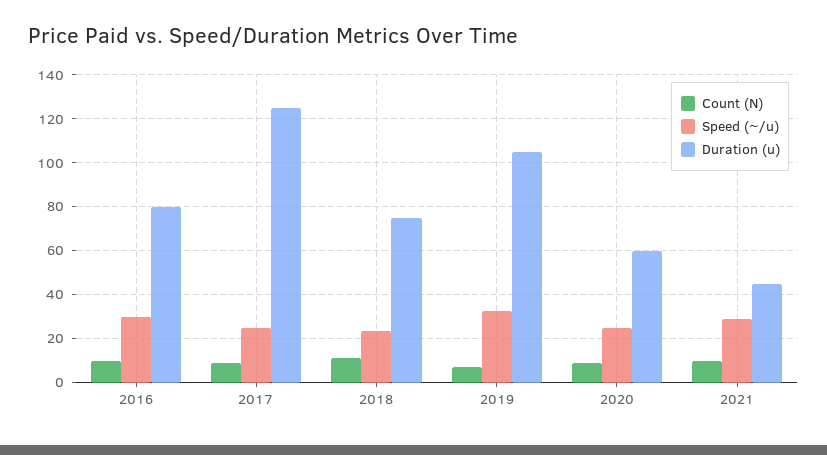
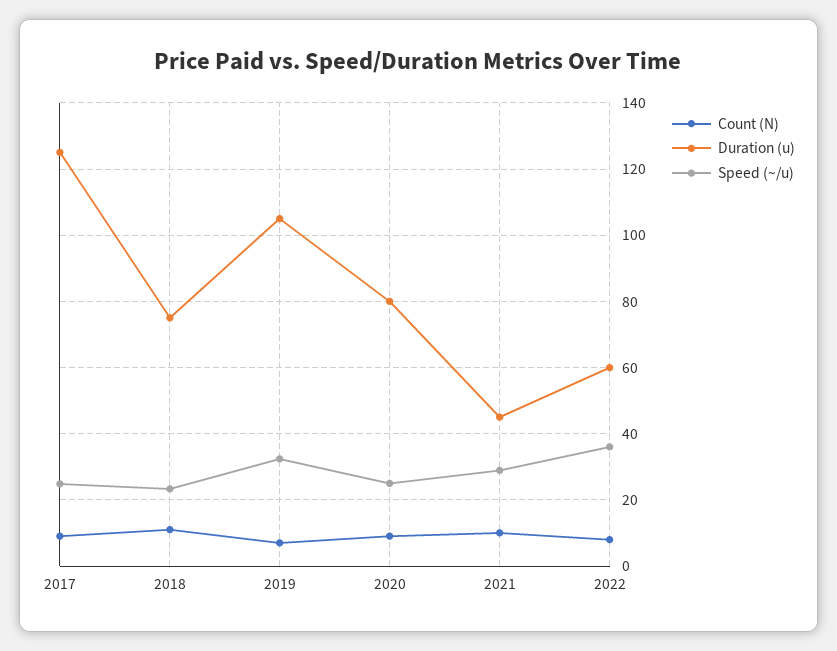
Count (N), 2016: 10 -> none
Speed (~/u), 2016: 30 -> none
Duration (u), 2016: 80 -> none
Duration (u), 2020: 60 -> 80
Count (N), 2022: none -> 8
Duration (u), 2022: none -> 60
Speed (~/u), 2022: none -> 36

